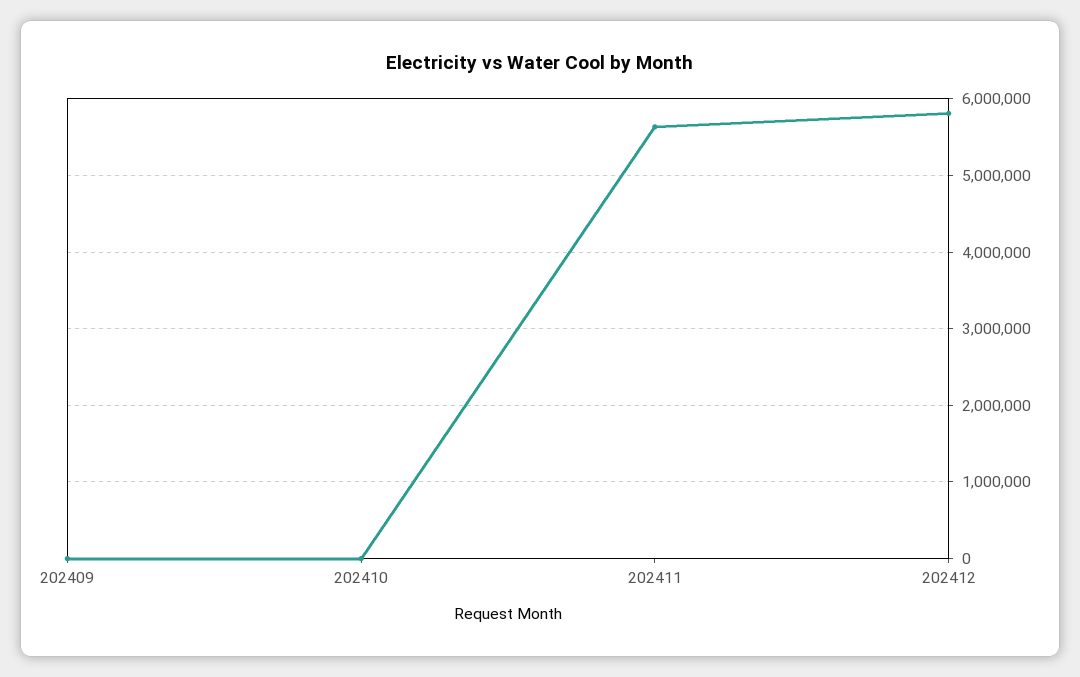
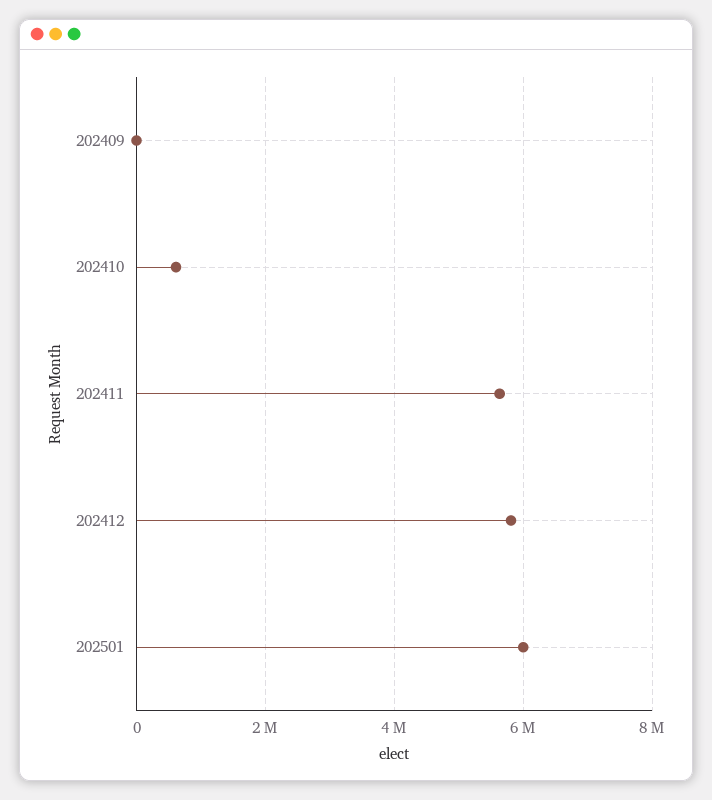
202410: 0 -> 600000
202501: none -> 6000000

